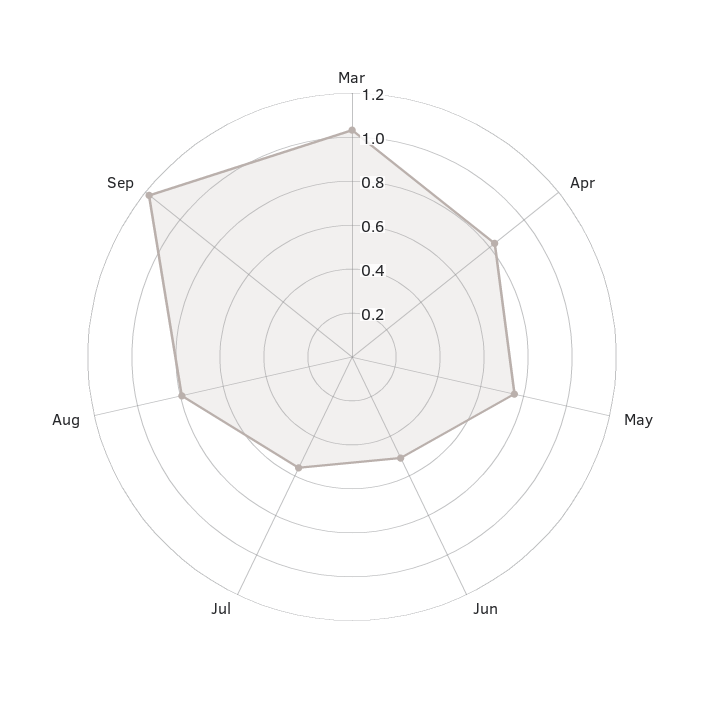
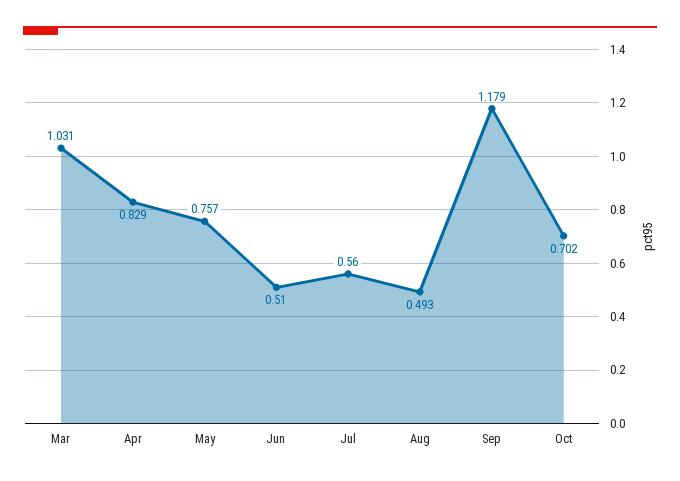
Aug: 0.8 -> 0.493
Oct: none -> 0.702

